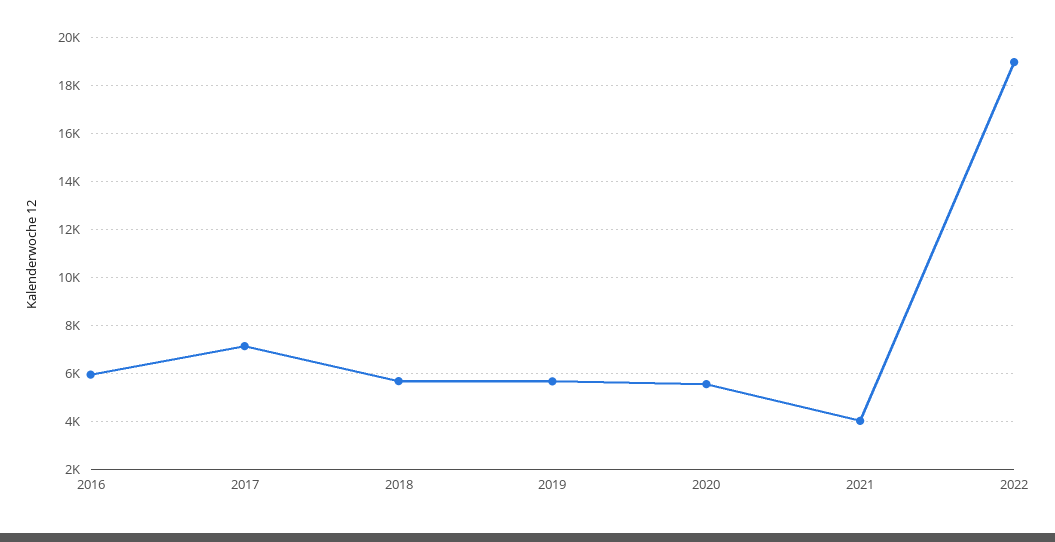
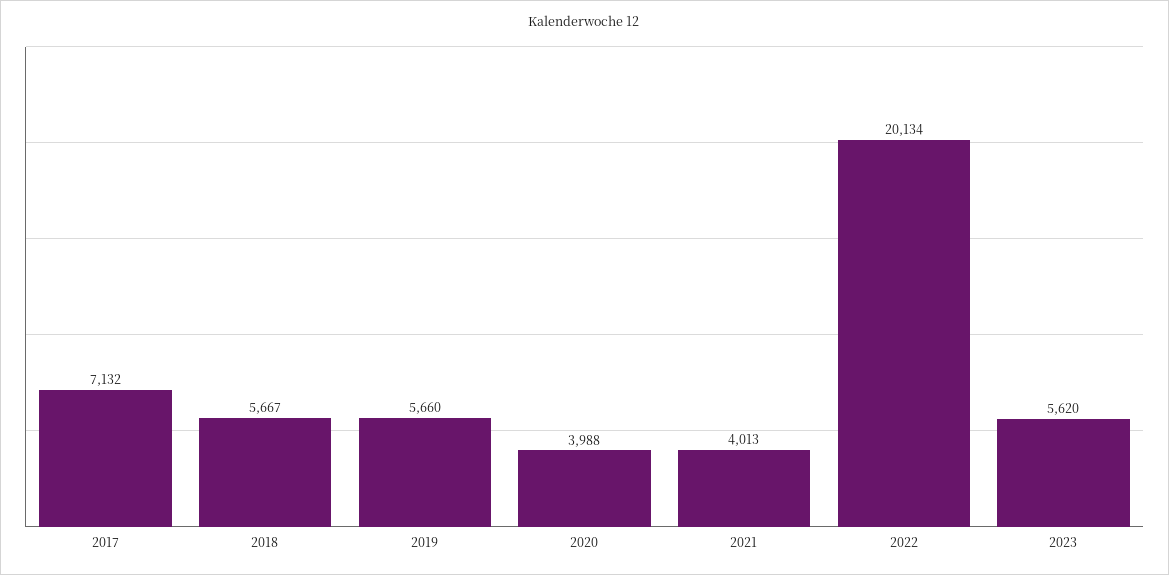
2016: 6000 -> none
2020: 5500 -> 3988
2022: 19000 -> 20134
2023: none -> 5620

